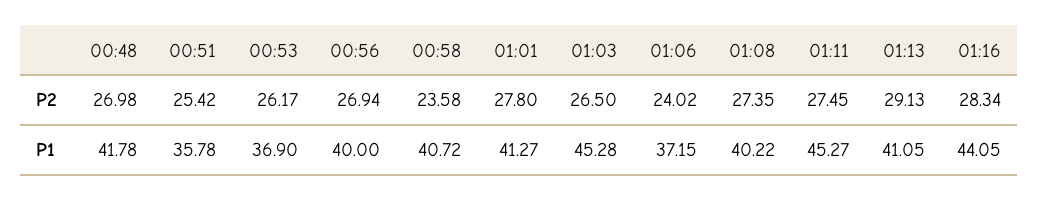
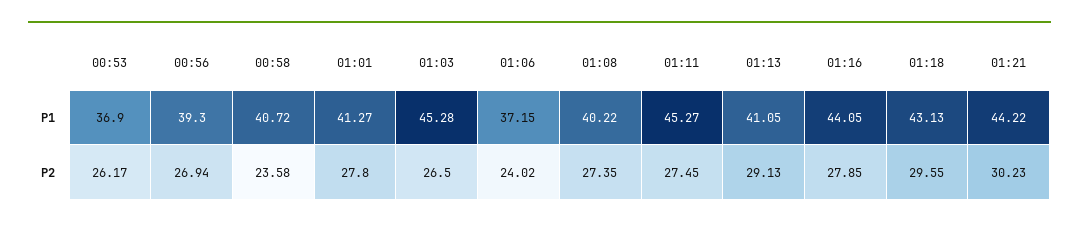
00:48, P2: 26.98 -> none
00:51, P2: 25.42 -> none
01:16, P2: 28.34 -> 27.85
00:48, P1: 41.78 -> none
00:51, P1: 35.78 -> none
00:56, P1: 40 -> 39.3
01:18, P1: none -> 43.13
01:21, P1: none -> 44.22
01:18, P2: none -> 29.55
01:21, P2: none -> 30.23

